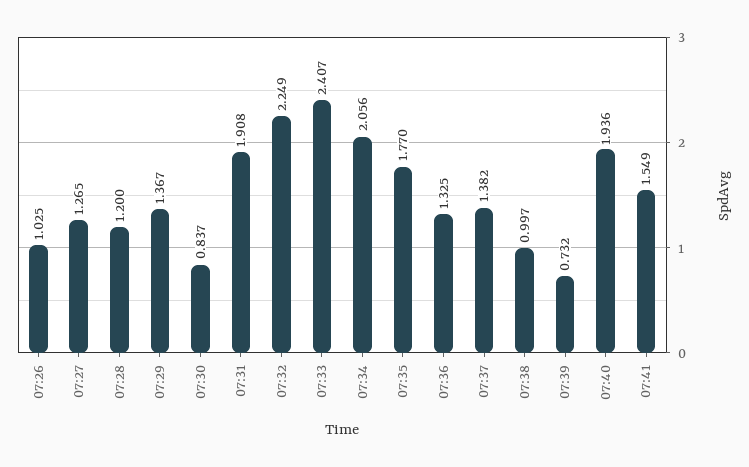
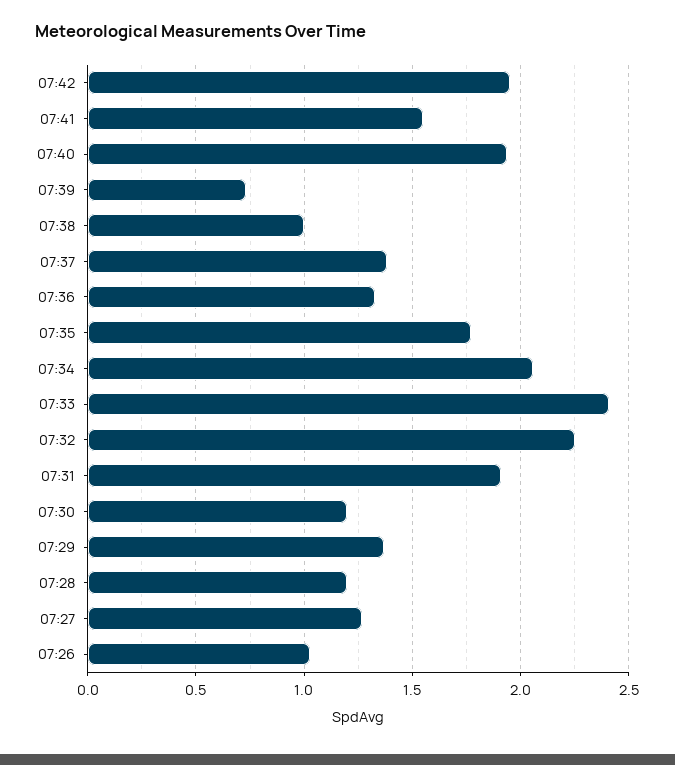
07:30: 0.837 -> 1.2
07:42: none -> 1.95

